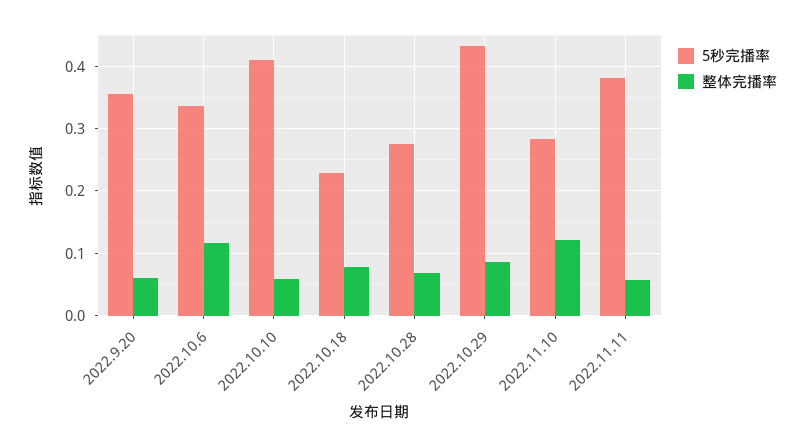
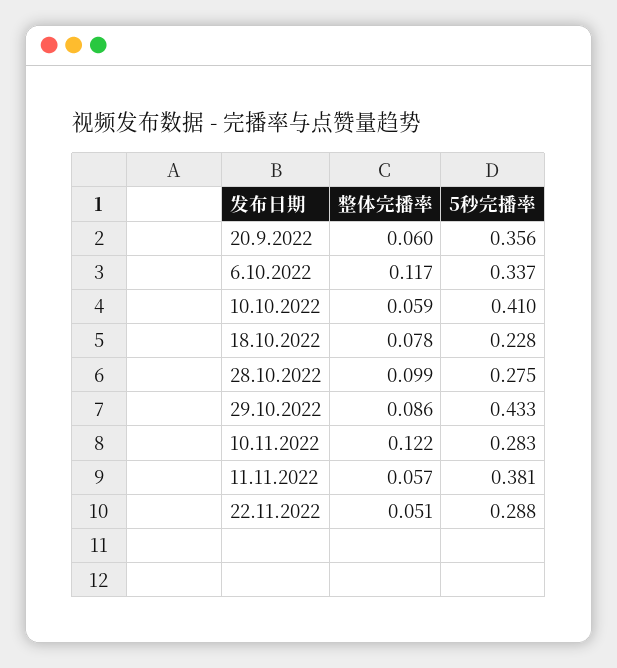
整体完播率, 2022.10.28: 0.07 -> 0.099
整体完播率, 22.11.2022: none -> 0.051
5秒完播率, 22.11.2022: none -> 0.288

